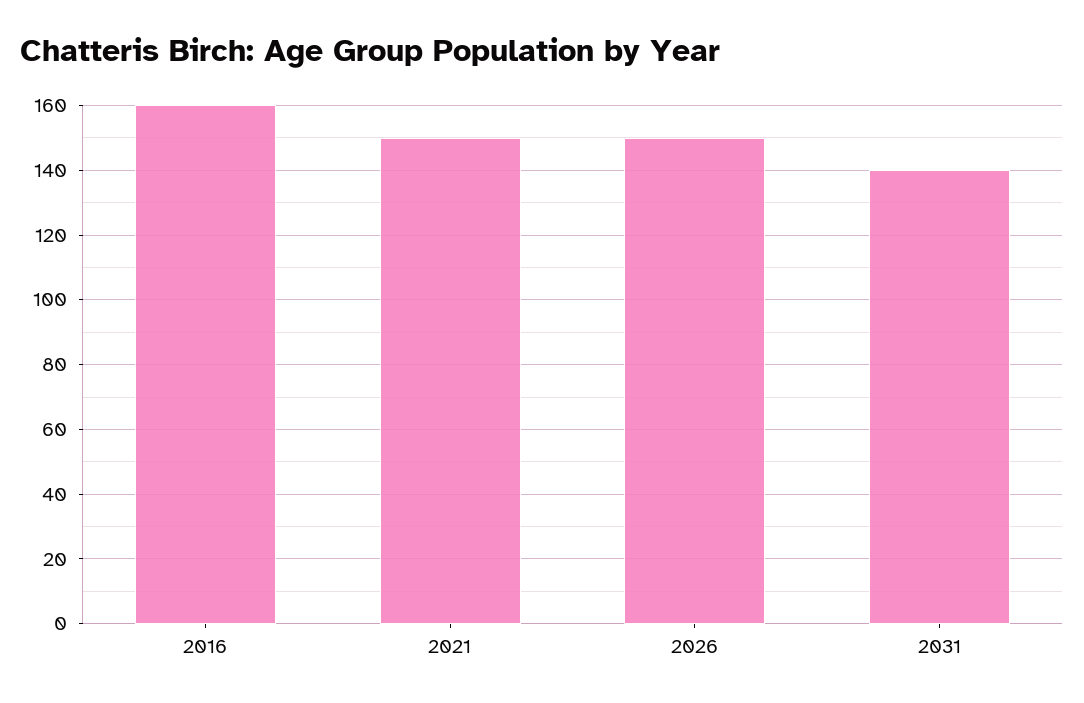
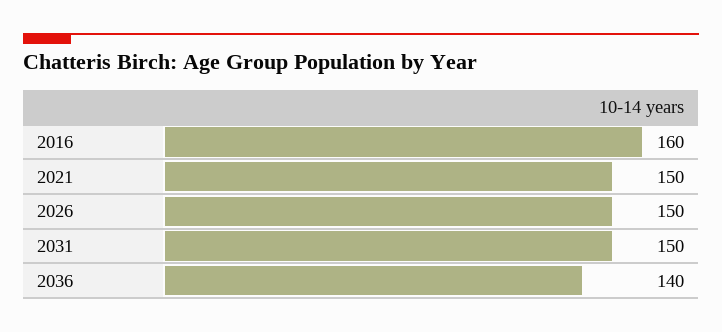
2031: 140 -> 150
2036: none -> 140

